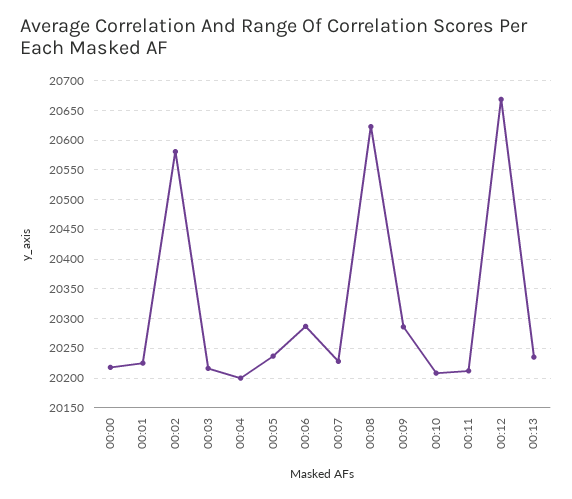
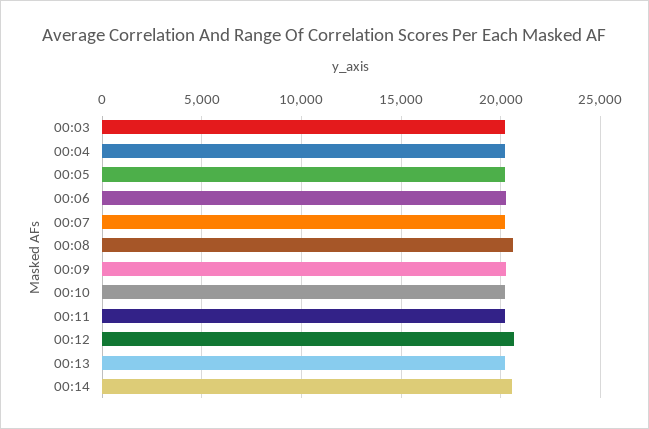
00:00: 20225 -> none
00:01: 20225 -> none
00:02: 20575 -> none
00:14: none -> 20500

